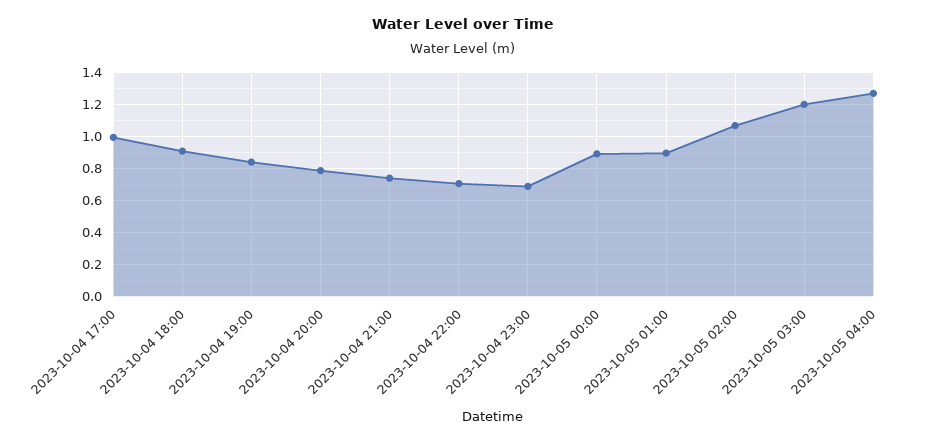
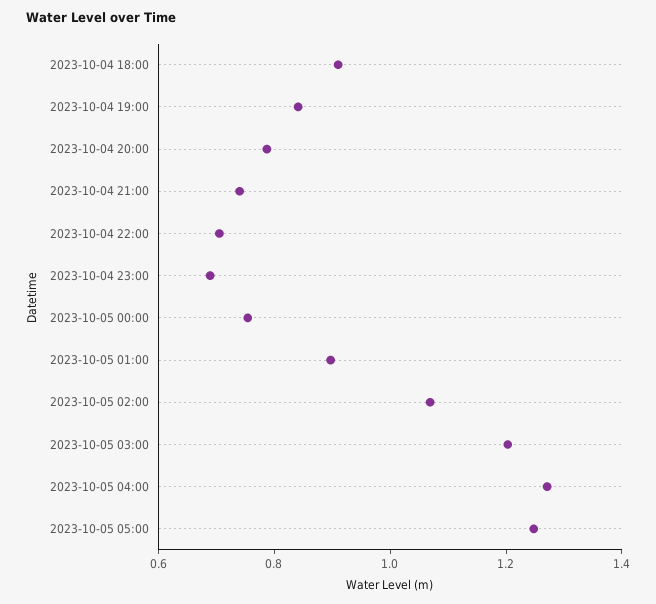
2023-10-04 17:00: 1 -> none
2023-10-05 00:00: 0.9 -> 0.75
2023-10-05 05:00: none -> 1.25

